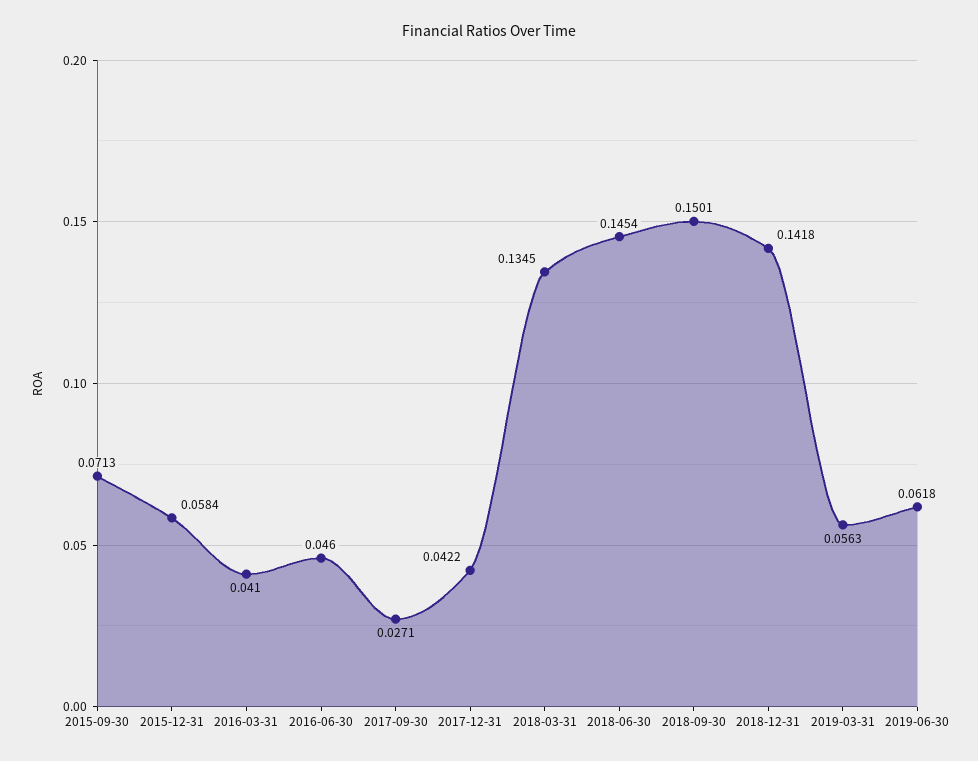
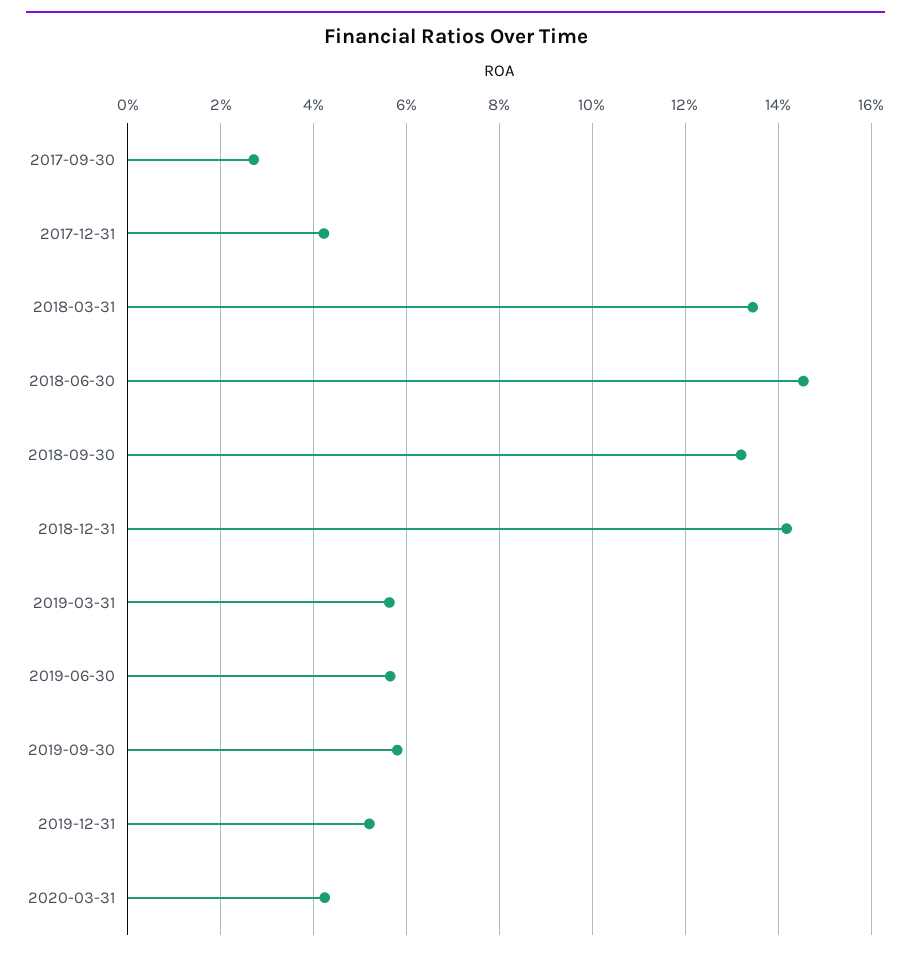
2015-09-30: 0.0713 -> none
2015-12-31: 0.0584 -> none
2016-03-31: 0.041 -> none
2016-06-30: 0.046 -> none
2018-09-30: 0.1501 -> 0.132
2019-06-30: 0.0618 -> 0.056
2019-09-30: none -> 0.058
2019-12-31: none -> 0.052
2020-03-31: none -> 0.042

